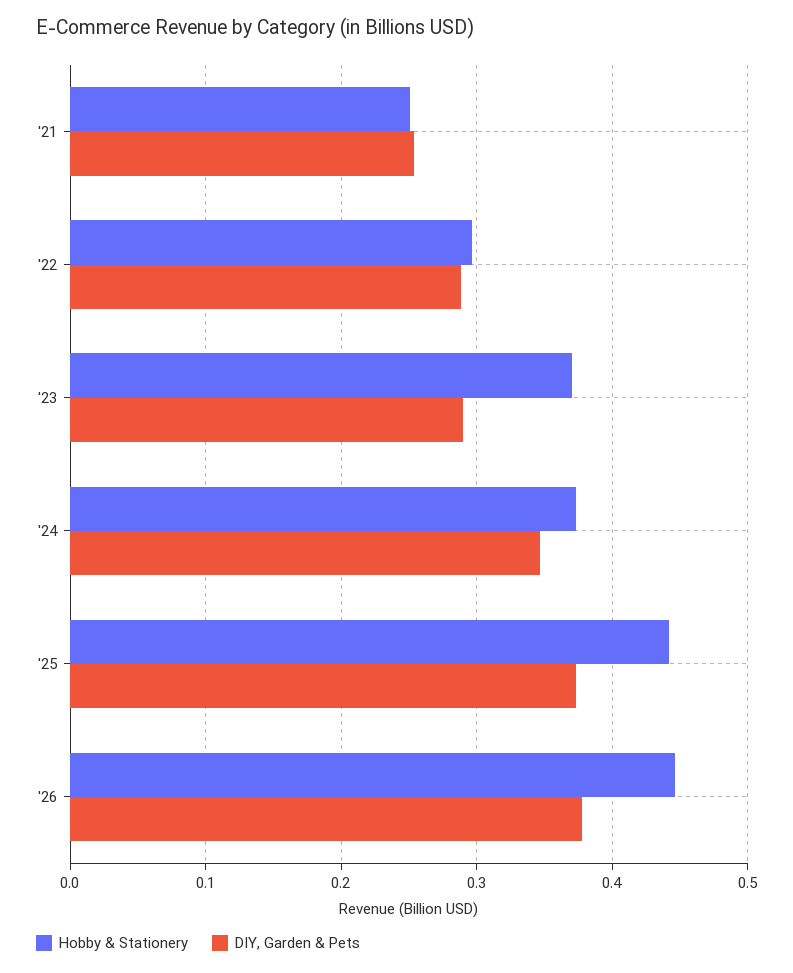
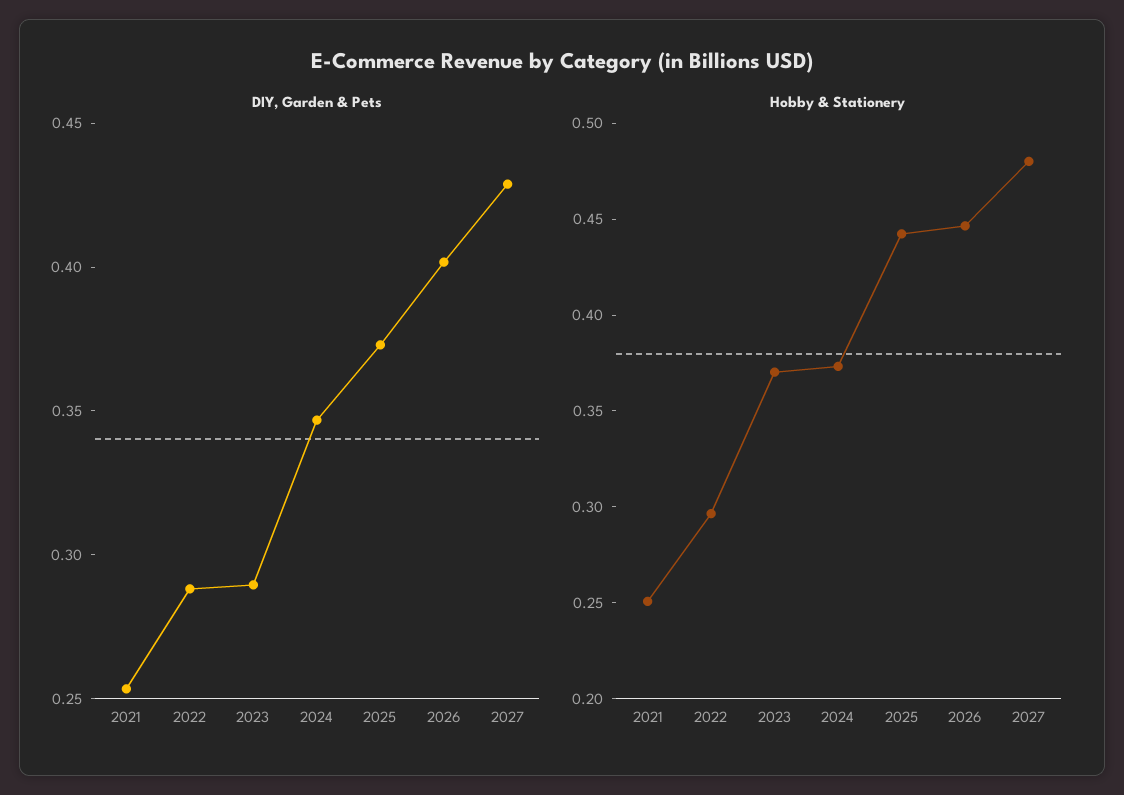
DIY, Garden & Pets, '26: 0.38 -> 0.4
DIY, Garden & Pets, 2027: none -> 0.43
Hobby & Stationery, 2027: none -> 0.48

